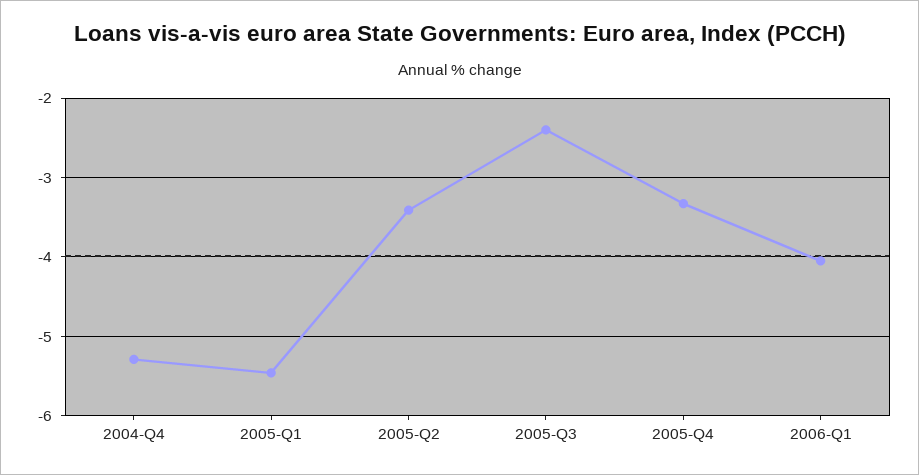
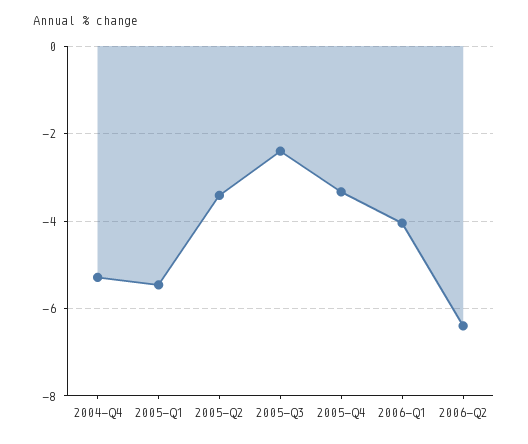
2006-Q2: none -> -6.4

